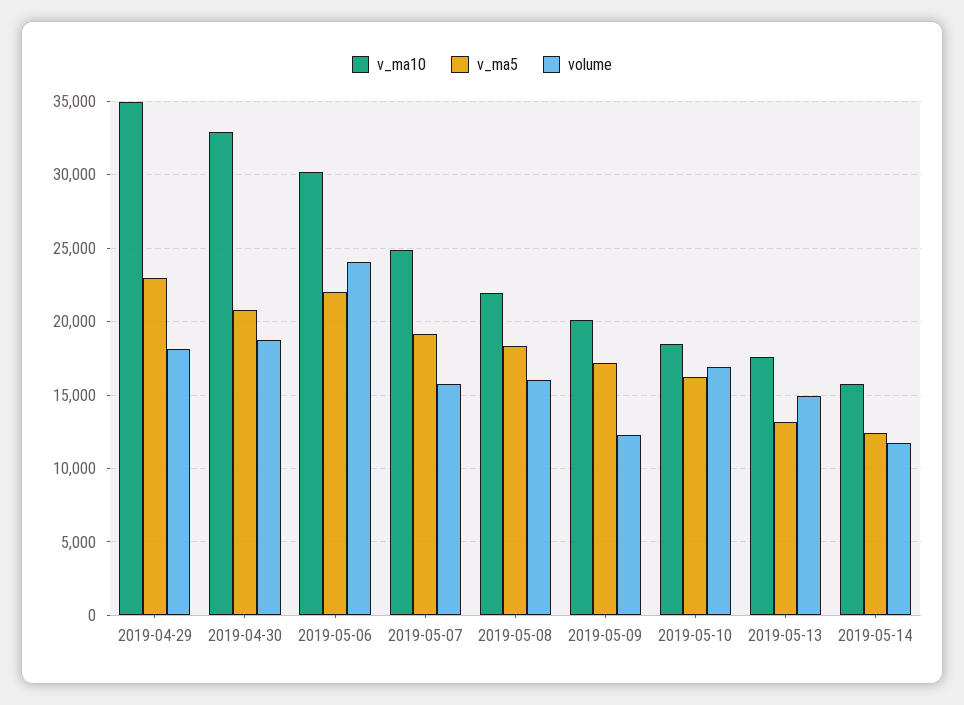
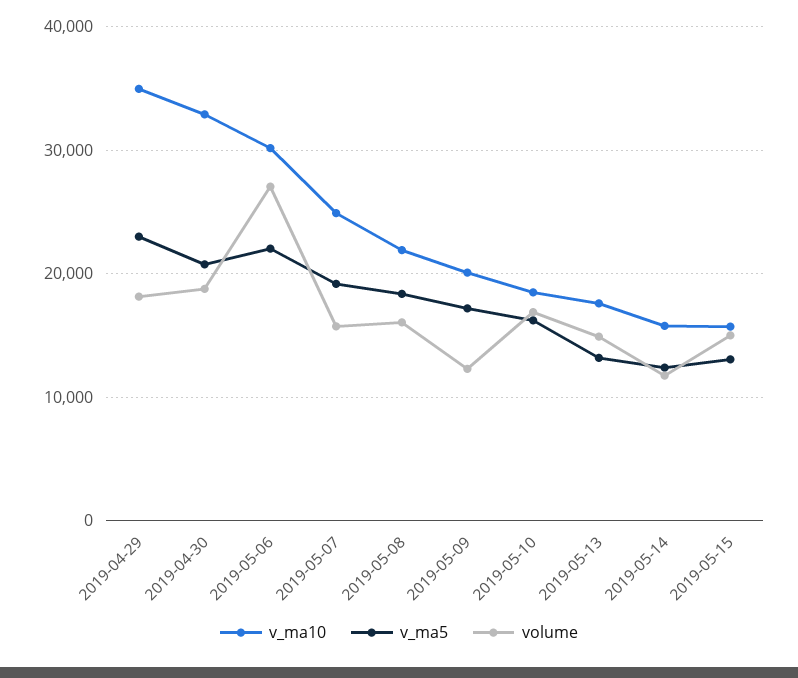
volume, 2019-05-06: 24000 -> 27000
v_ma10, 2019-05-15: none -> 16000
v_ma5, 2019-05-15: none -> 13000
volume, 2019-05-15: none -> 15000

